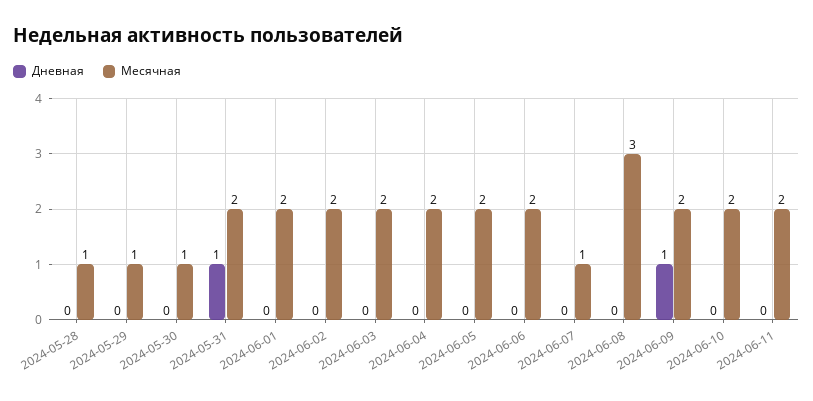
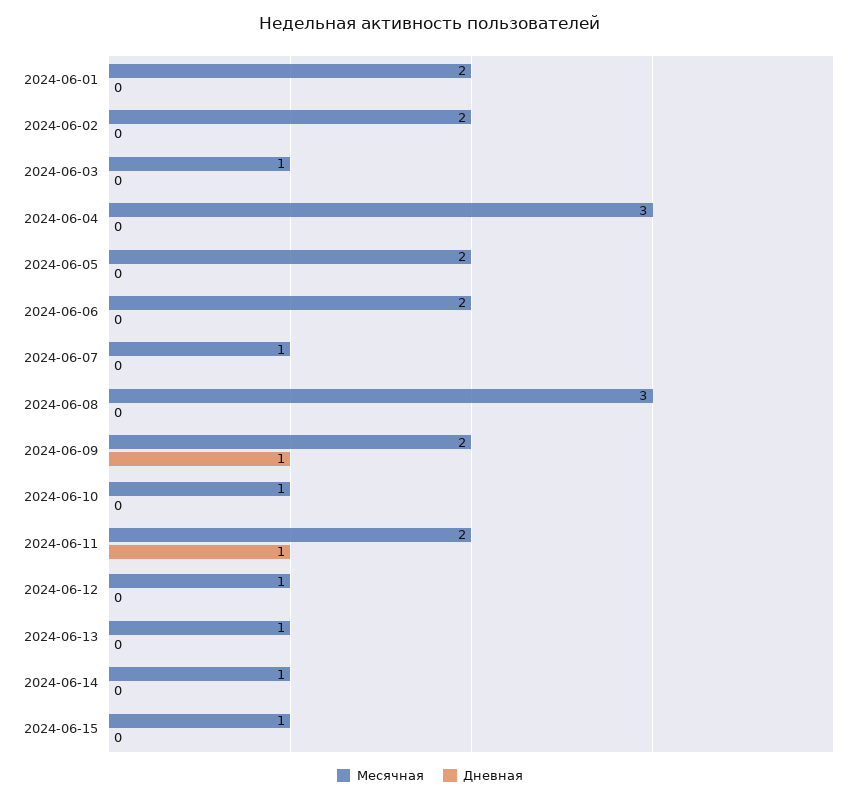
Дневная, 2024-05-28: 0 -> none
Месячная, 2024-05-28: 1 -> none
Дневная, 2024-05-29: 0 -> none
Месячная, 2024-05-29: 1 -> none
Дневная, 2024-05-30: 0 -> none
Месячная, 2024-05-30: 1 -> none
Дневная, 2024-05-31: 1 -> none
Месячная, 2024-05-31: 2 -> none
Месячная, 2024-06-03: 2 -> 1
Месячная, 2024-06-04: 2 -> 3
Месячная, 2024-06-10: 2 -> 1
Дневная, 2024-06-11: 0 -> 1
Месячная, 2024-06-12: none -> 1
Дневная, 2024-06-12: none -> 0
Месячная, 2024-06-13: none -> 1
Дневная, 2024-06-13: none -> 0
Месячная, 2024-06-14: none -> 1
Дневная, 2024-06-14: none -> 0
Месячная, 2024-06-15: none -> 1
Дневная, 2024-06-15: none -> 0

